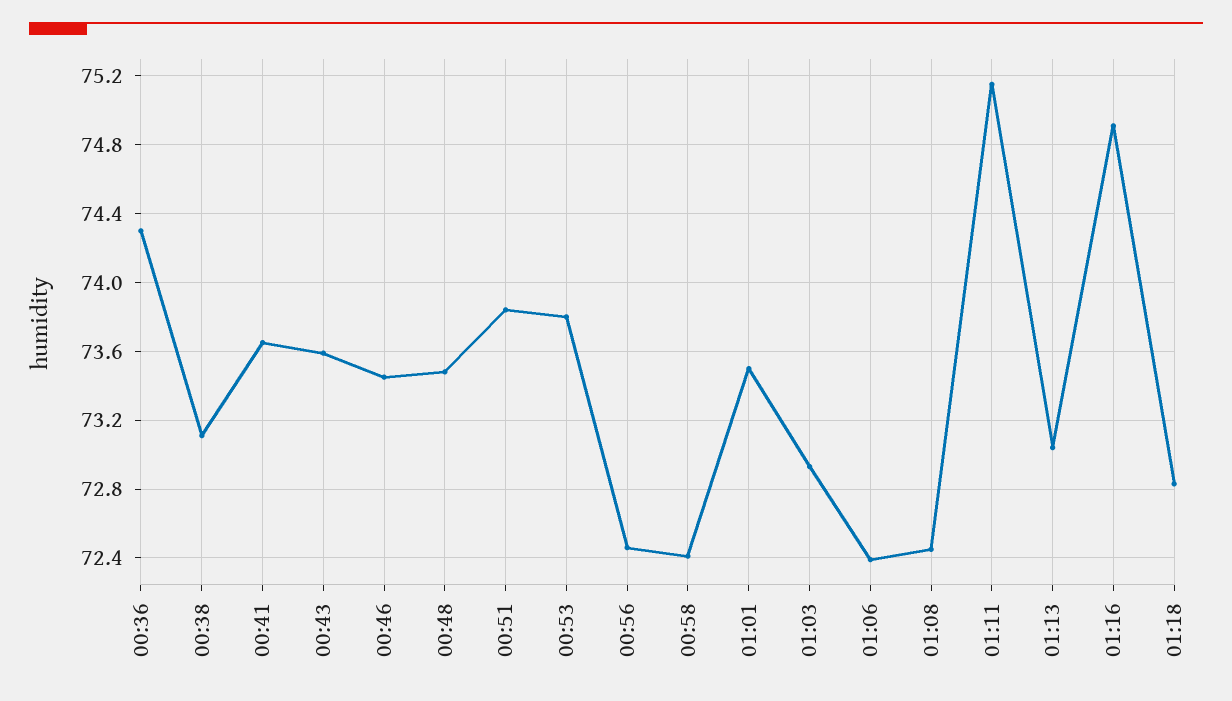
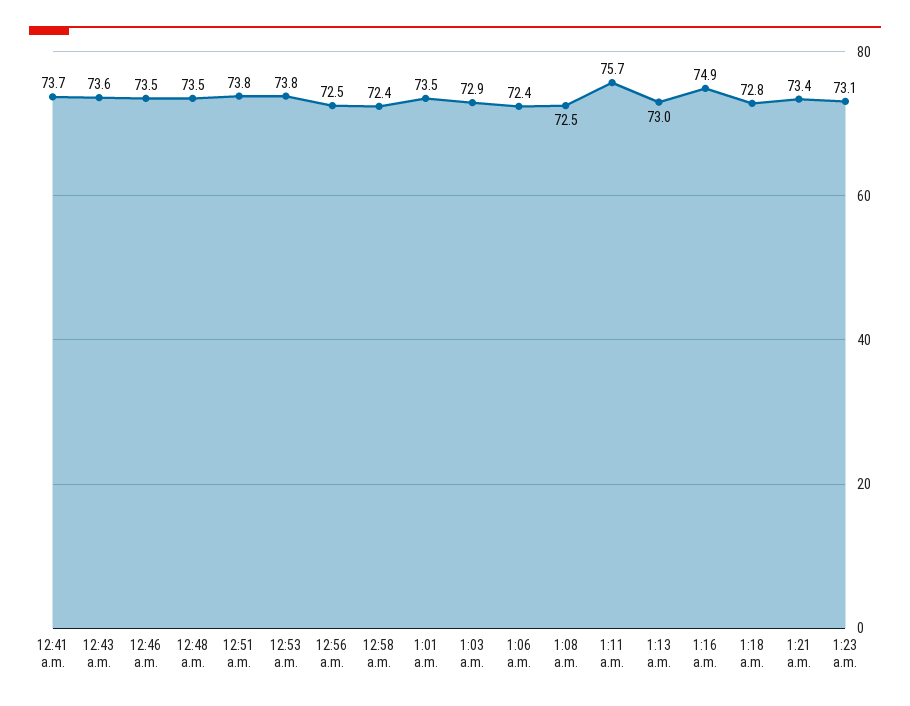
00:36: 74.3 -> none
00:38: 73.1 -> none
01:11: 75.15 -> 75.7
1:21 a.m.: none -> 73.4
1:23 a.m.: none -> 73.1

